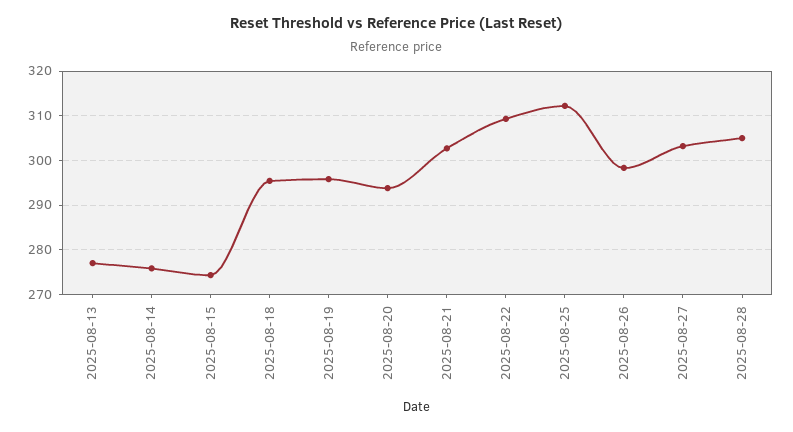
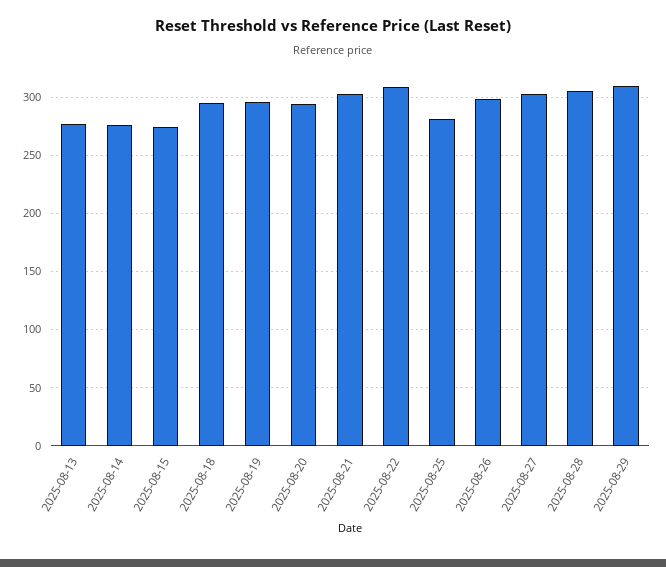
2025-08-25: 312 -> 280
2025-08-29: none -> 310

